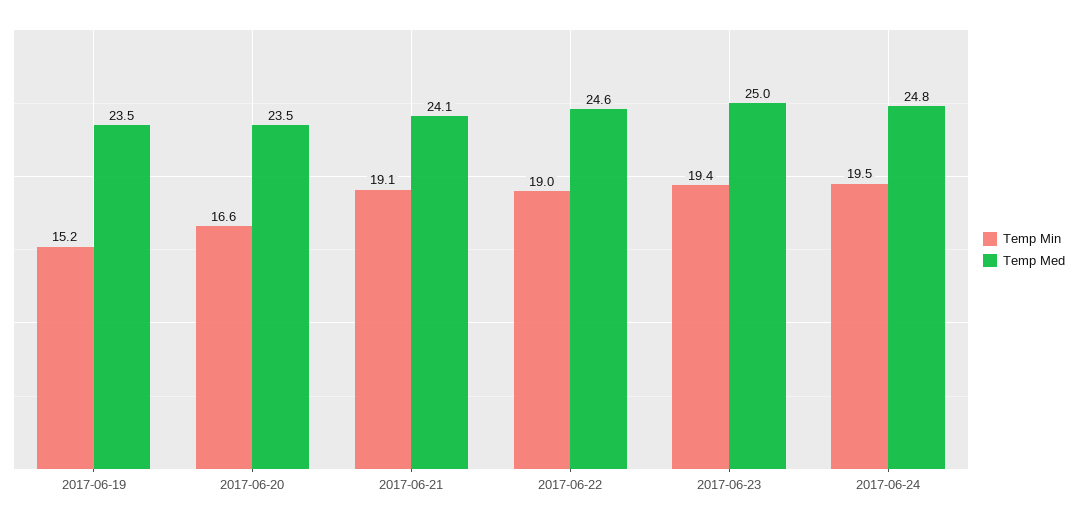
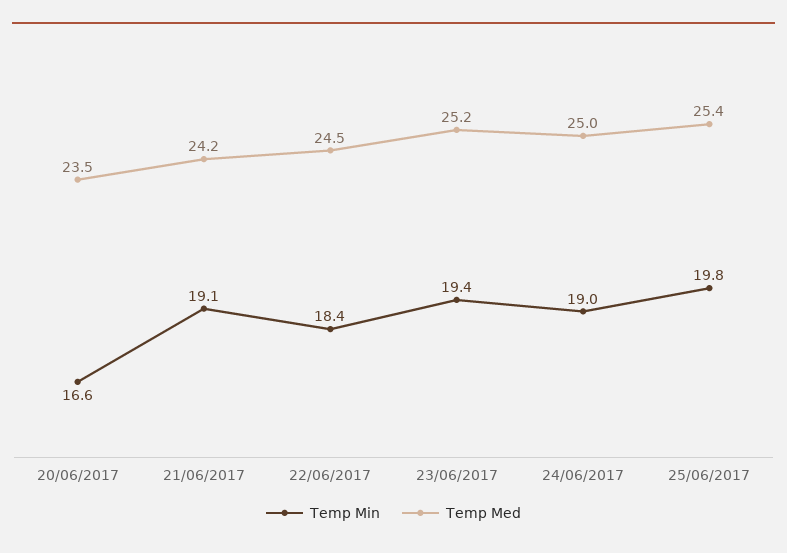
Temp Min, 2017-06-19: 15.2 -> none
Temp Med, 2017-06-19: 23.5 -> none
Temp Med, 2017-06-21: 24.1 -> 24.2
Temp Min, 2017-06-22: 19 -> 18.4
Temp Med, 2017-06-22: 24.6 -> 24.5
Temp Med, 2017-06-23: 25 -> 25.2
Temp Min, 2017-06-24: 19.5 -> 19
Temp Med, 2017-06-24: 24.8 -> 25
Temp Min, 25/06/2017: none -> 19.8
Temp Med, 25/06/2017: none -> 25.4

